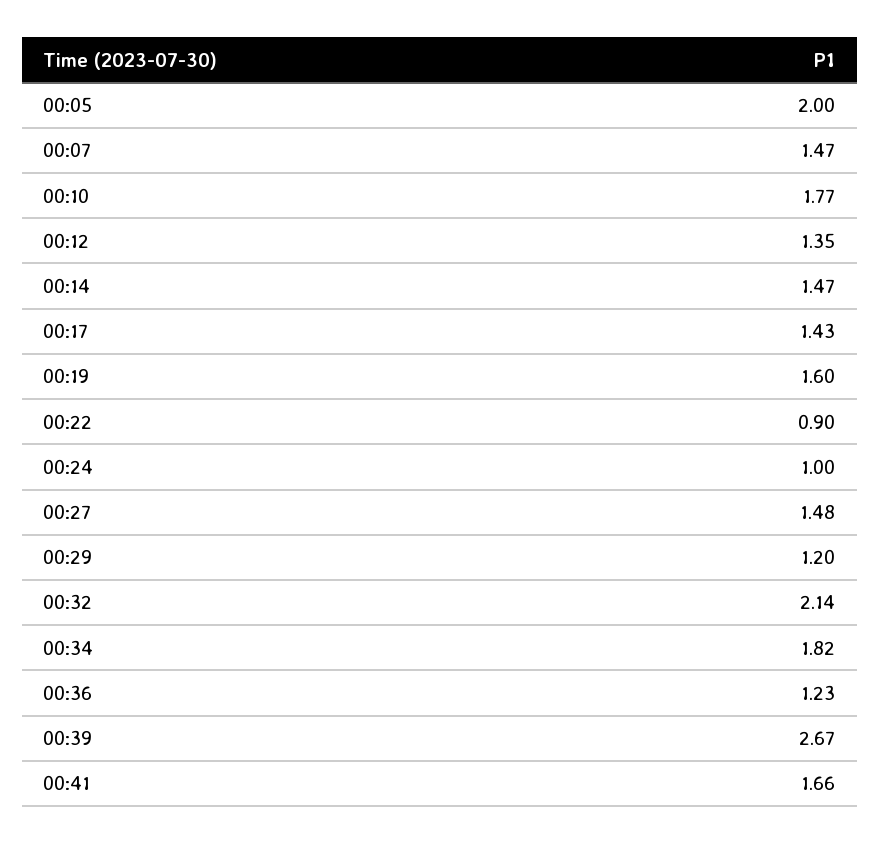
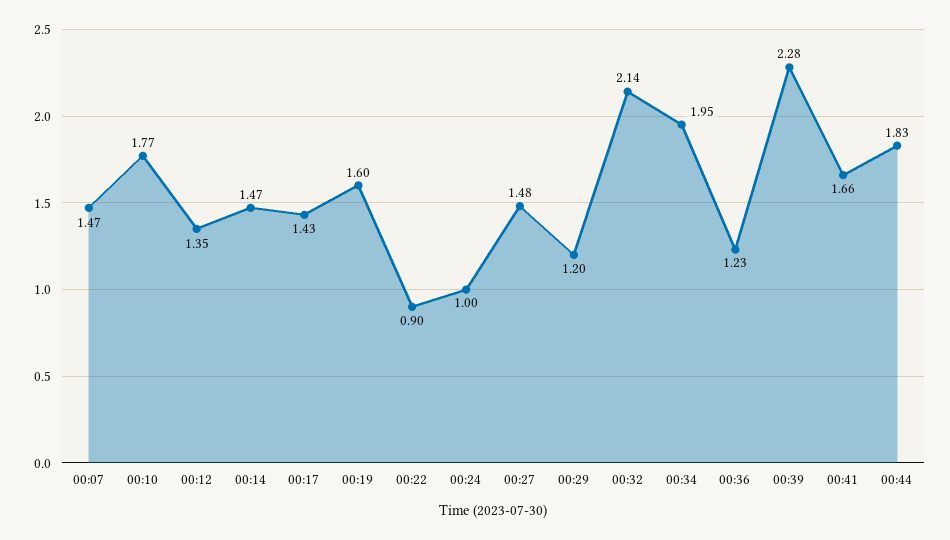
00:05: 2 -> none
00:34: 1.82 -> 1.95
00:39: 2.67 -> 2.28
00:44: none -> 1.83

